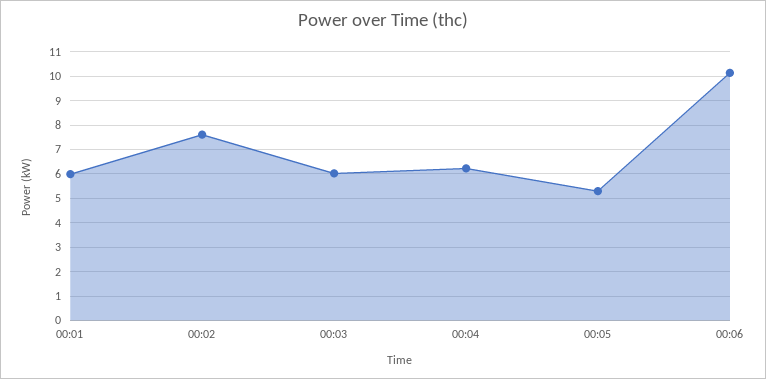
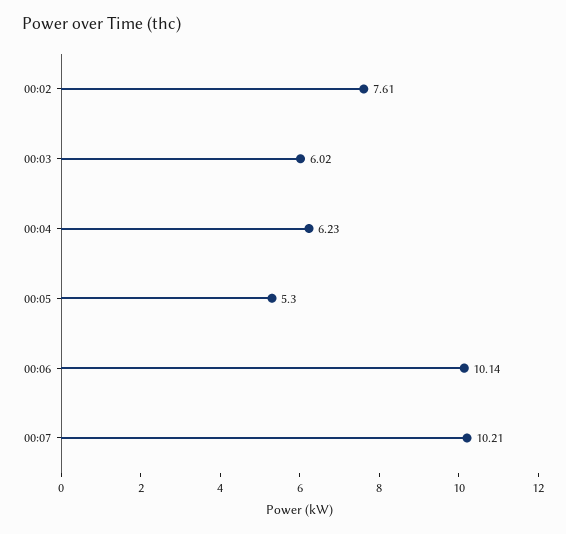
00:01: 6 -> none
00:07: none -> 10.21

